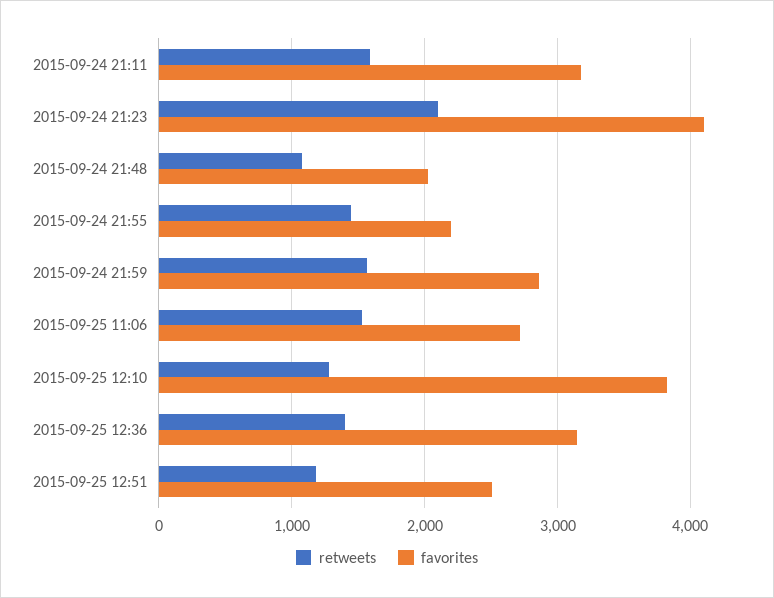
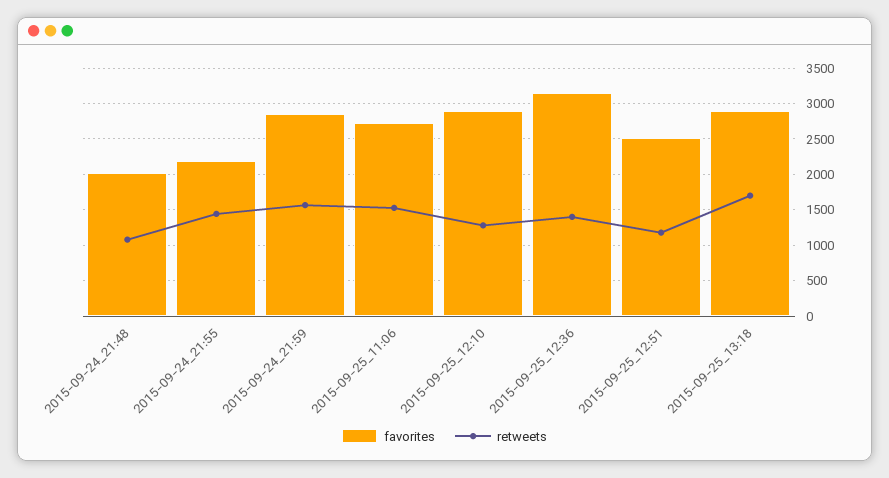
retweets, 2015-09-24 21:11: 1600 -> none
favorites, 2015-09-24 21:11: 3200 -> none
retweets, 2015-09-24 21:23: 2100 -> none
favorites, 2015-09-24 21:23: 4100 -> none
favorites, 2015-09-25 12:10: 3800 -> 2900
favorites, 2015-09-25_13:18: none -> 2900
retweets, 2015-09-25_13:18: none -> 1700

